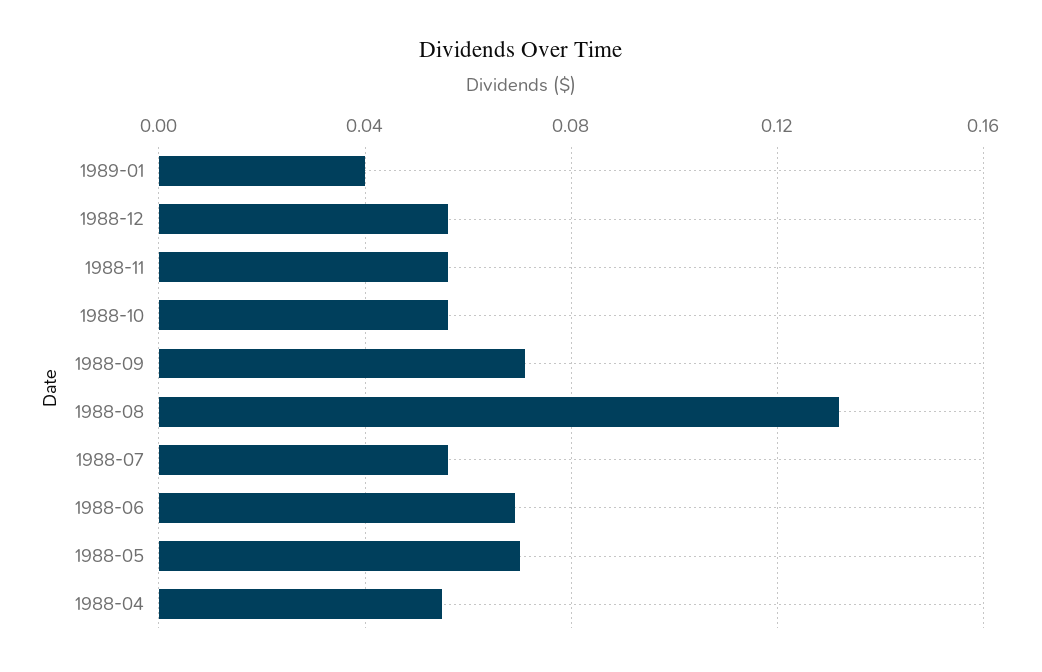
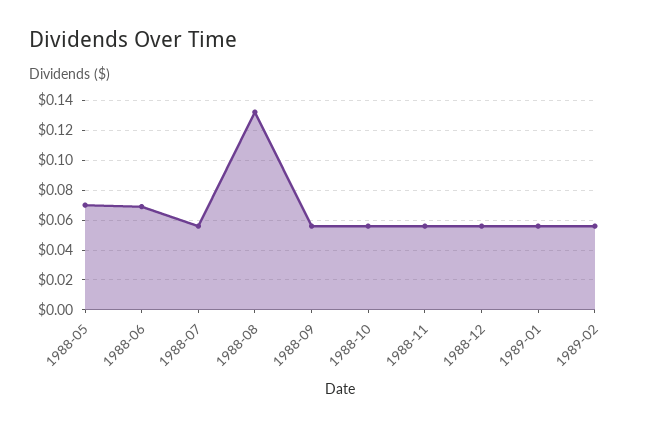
1989-01: 0.04 -> 0.055
1988-09: 0.07 -> 0.055
1988-04: 0.055 -> none
1989-02: none -> 0.055

